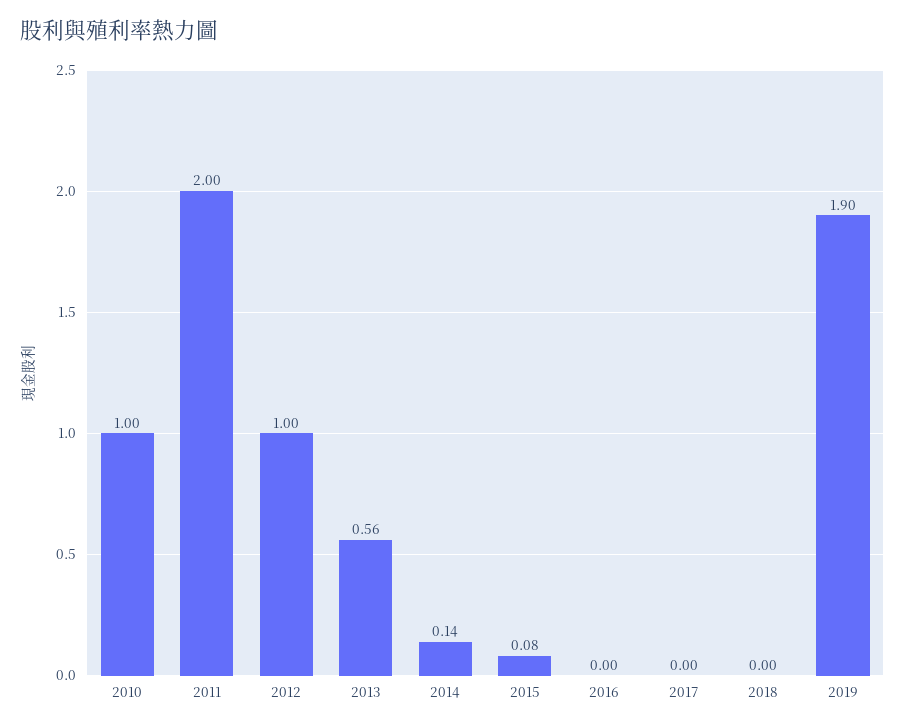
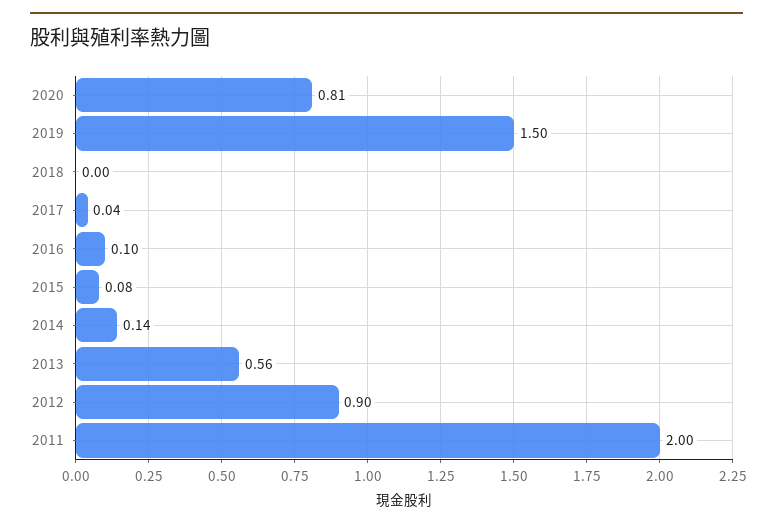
2010: 1 -> none
2012: 1 -> 0.9
2016: 0 -> 0.1
2017: 0 -> 0.04
2019: 1.9 -> 1.5
2020: none -> 0.81

